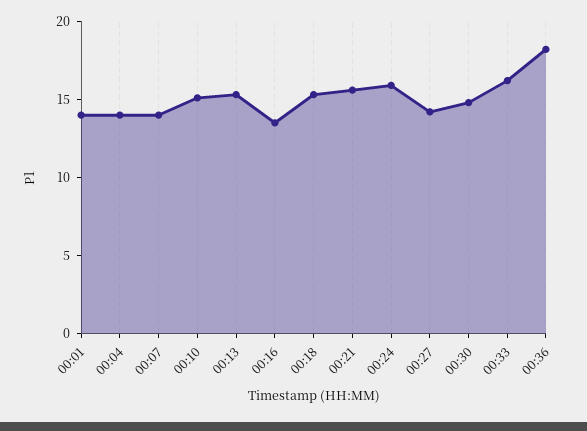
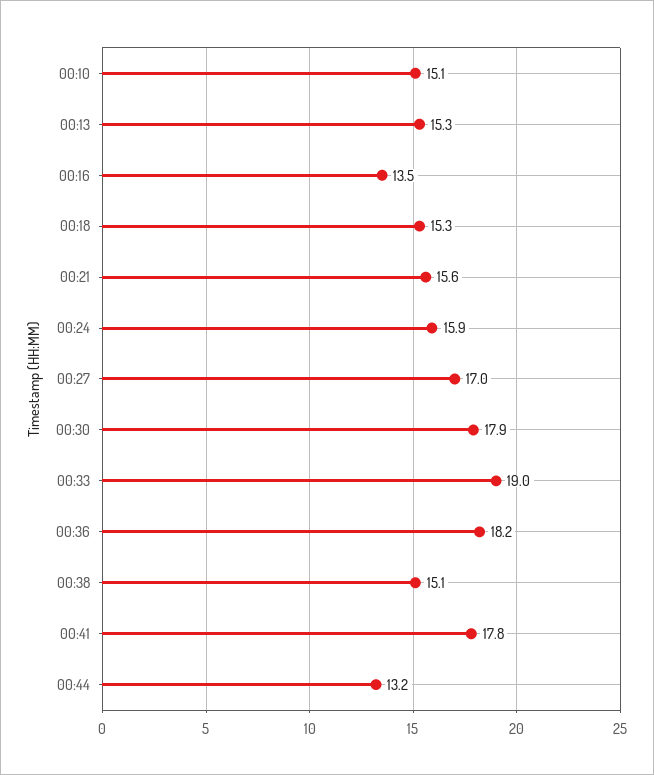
00:01: 14 -> none
00:04: 14 -> none
00:07: 14 -> none
00:27: 14 -> 17
00:30: 15 -> 17.9
00:33: 16 -> 19
00:38: none -> 15.1
00:41: none -> 17.8
00:44: none -> 13.2

